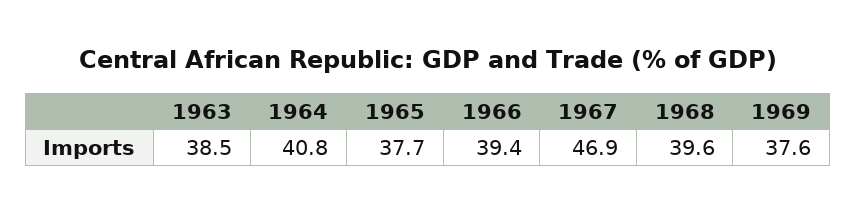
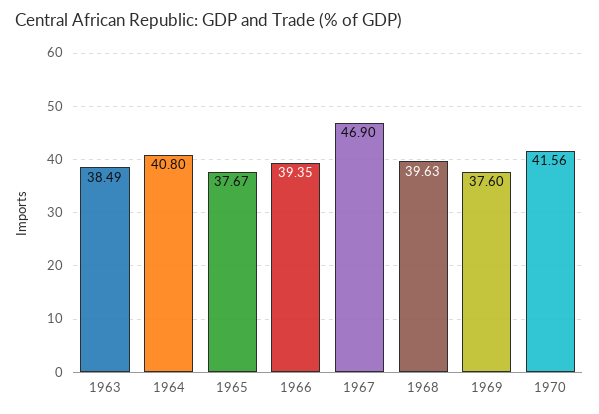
1970: none -> 41.56

